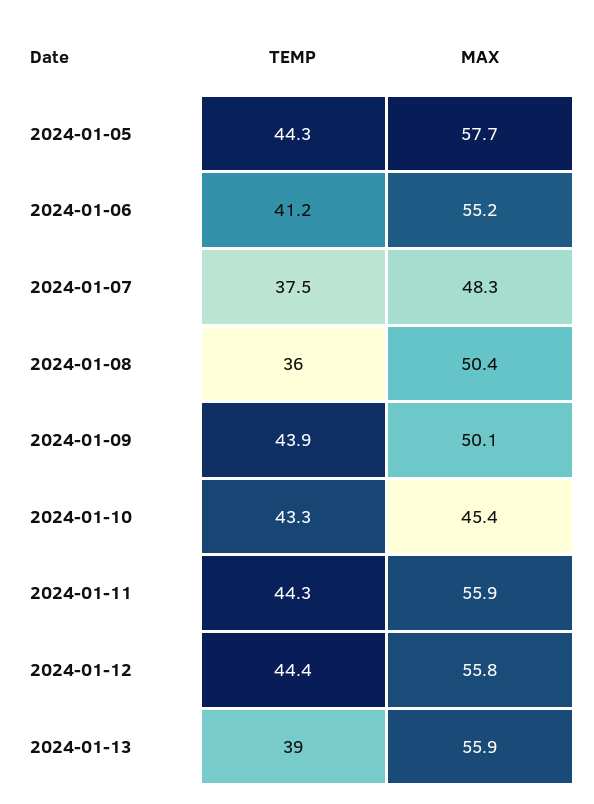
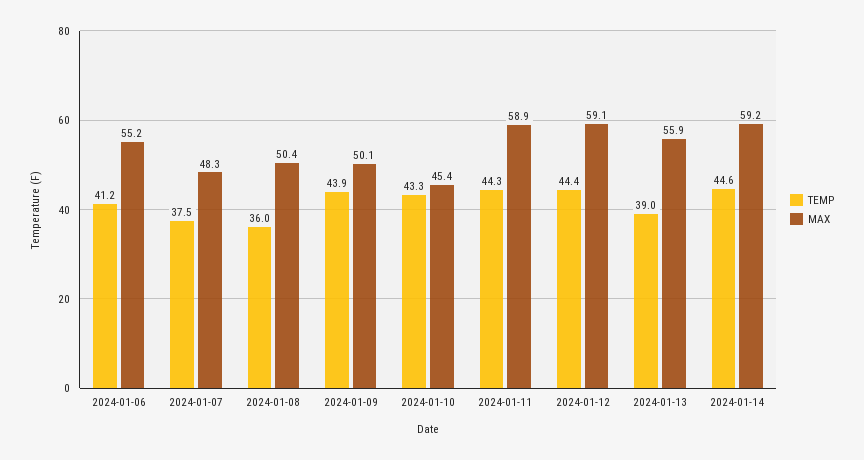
TEMP, 2024-01-05: 44.3 -> none
MAX, 2024-01-05: 57.7 -> none
MAX, 2024-01-11: 55.9 -> 58.9
MAX, 2024-01-12: 55.8 -> 59.1
TEMP, 2024-01-14: none -> 44.6
MAX, 2024-01-14: none -> 59.2

